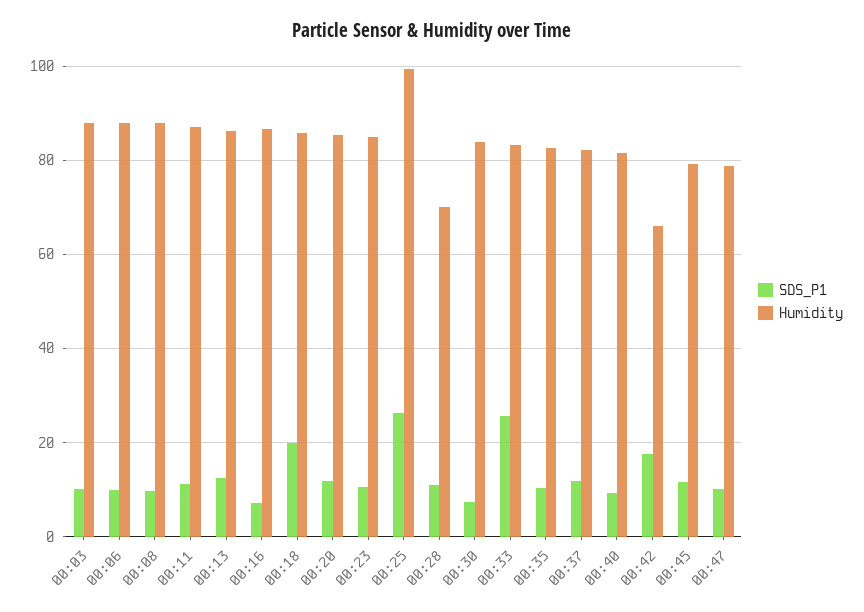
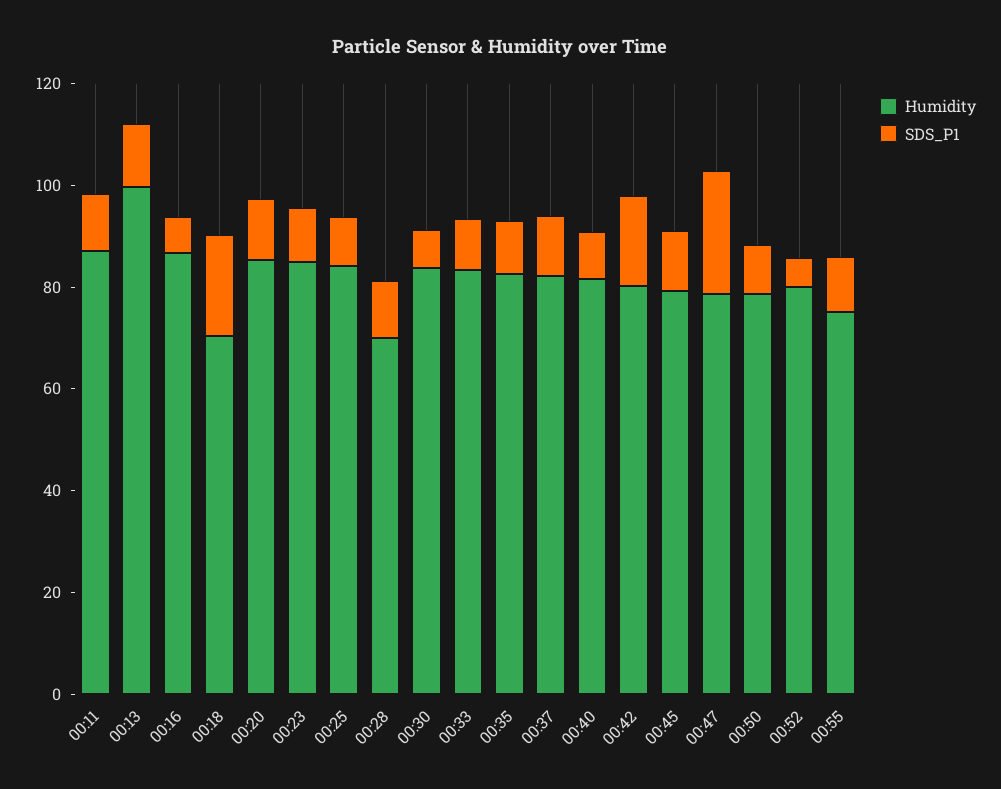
SDS_P1, 00:03: 10 -> none
Humidity, 00:03: 88 -> none
SDS_P1, 00:06: 10 -> none
Humidity, 00:06: 88 -> none
SDS_P1, 00:08: 10 -> none
Humidity, 00:08: 88 -> none
Humidity, 00:13: 86 -> 100
Humidity, 00:18: 86 -> 70
SDS_P1, 00:25: 26 -> 10
Humidity, 00:25: 100 -> 85
SDS_P1, 00:33: 26 -> 10
Humidity, 00:42: 66 -> 80
SDS_P1, 00:47: 10 -> 25
Humidity, 00:50: none -> 80
SDS_P1, 00:50: none -> 10
Humidity, 00:52: none -> 80
SDS_P1, 00:52: none -> 5
Humidity, 00:55: none -> 75
SDS_P1, 00:55: none -> 10

